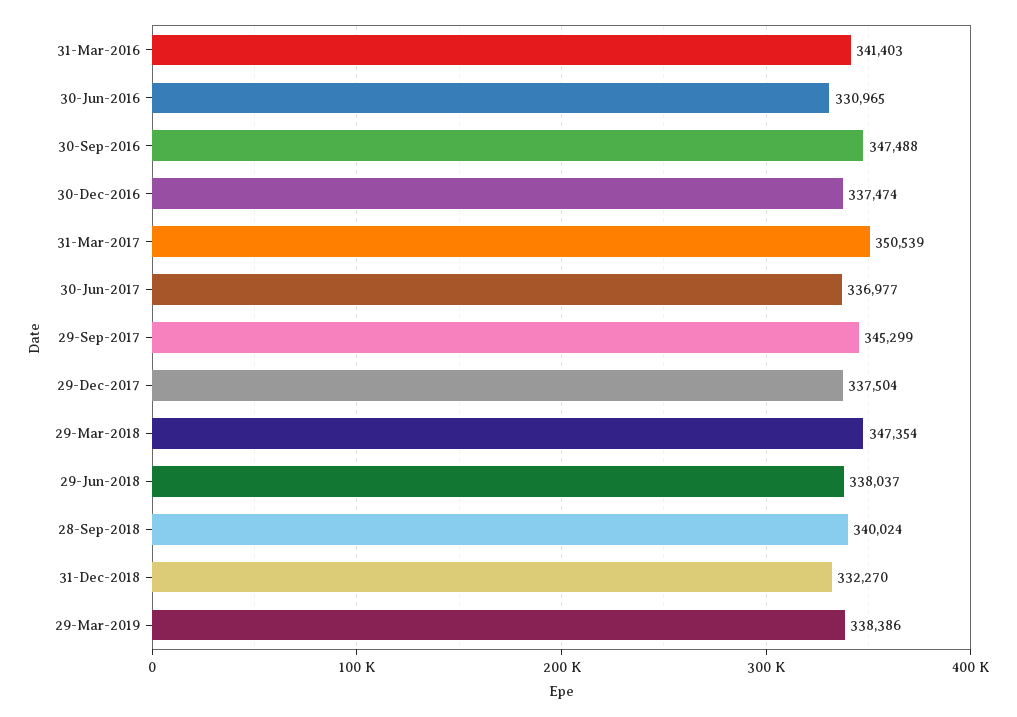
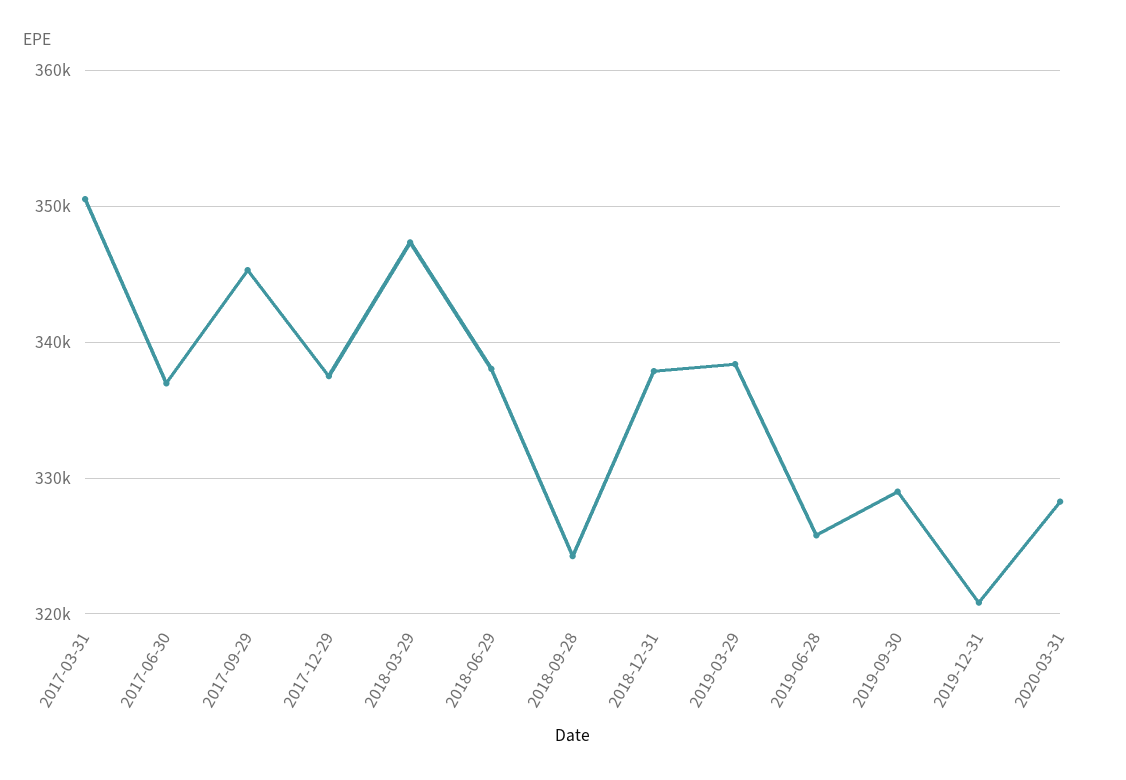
31-Mar-2016: 341403 -> none
30-Jun-2016: 330965 -> none
30-Sep-2016: 347488 -> none
30-Dec-2016: 337474 -> none
28-Sep-2018: 340024 -> 324000
31-Dec-2018: 332270 -> 338000
2019-06-28: none -> 326000
2019-09-30: none -> 329000
2019-12-31: none -> 321000
2020-03-31: none -> 328000

